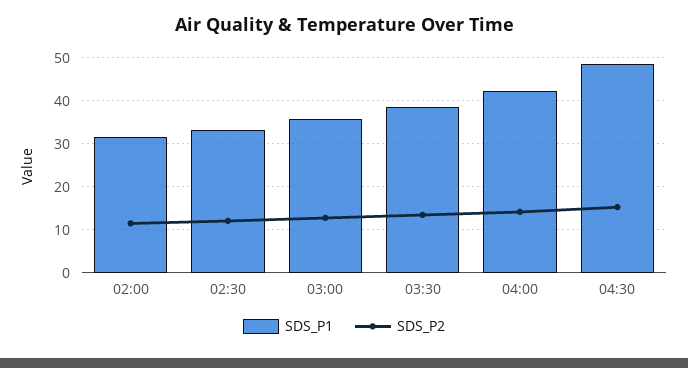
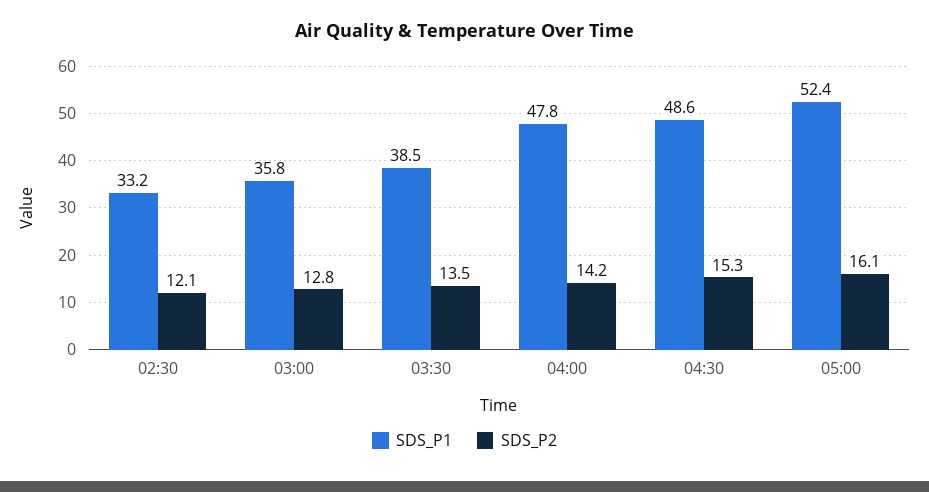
SDS_P1, 02:00: 32 -> none
SDS_P2, 02:00: 12 -> none
SDS_P1, 04:00: 42 -> 47.8
SDS_P1, 05:00: none -> 52.4
SDS_P2, 05:00: none -> 16.1

